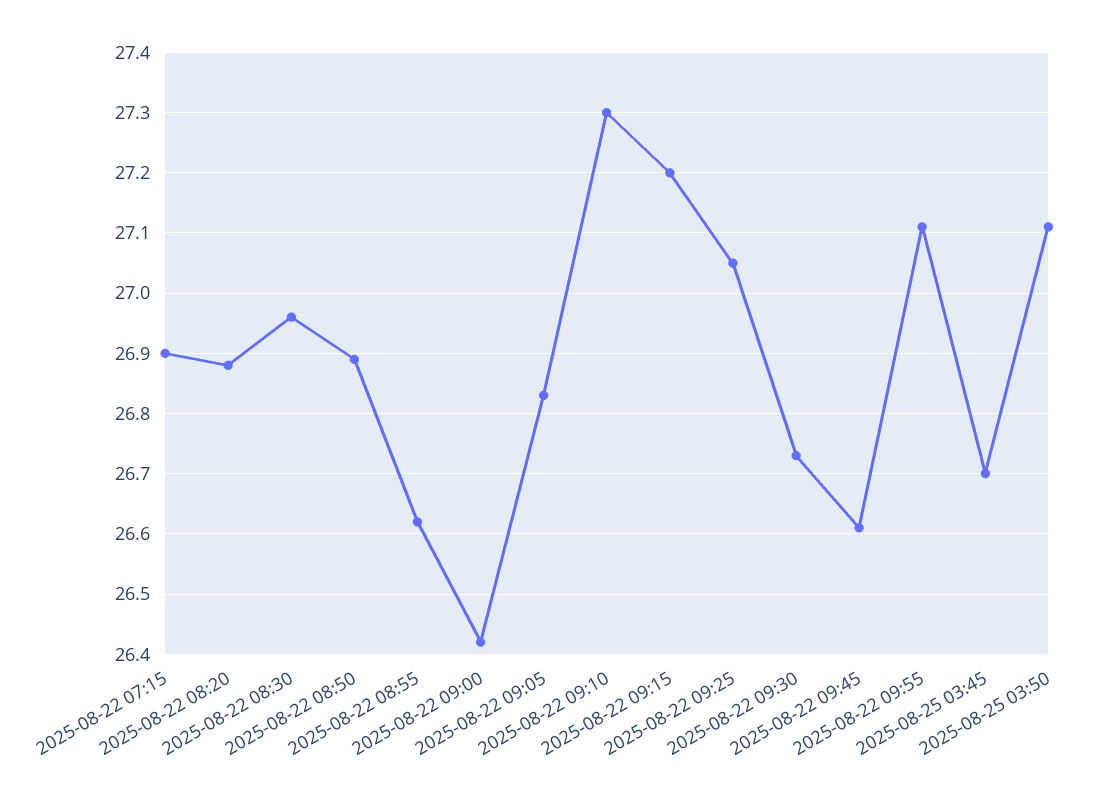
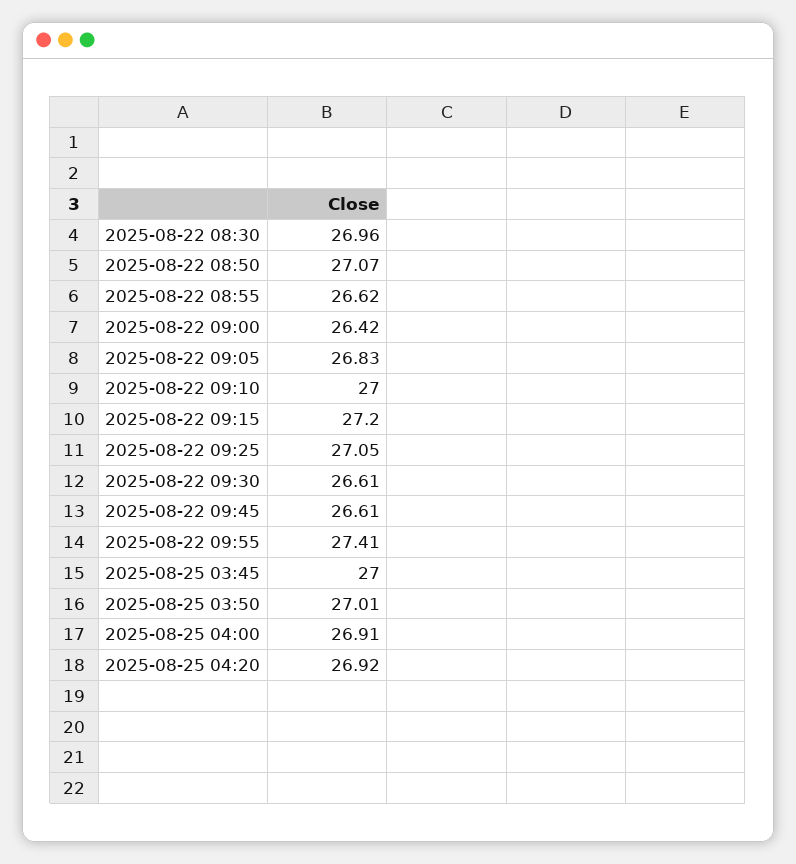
2025-08-22 07:15: 26.9 -> none
2025-08-22 08:20: 26.88 -> none
2025-08-22 08:50: 26.89 -> 27.07
2025-08-22 09:10: 27.3 -> 27
2025-08-22 09:30: 26.73 -> 26.61
2025-08-22 09:55: 27.11 -> 27.41
2025-08-25 03:45: 26.7 -> 27
2025-08-25 03:50: 27.11 -> 27.01
2025-08-25 04:00: none -> 26.91
2025-08-25 04:20: none -> 26.92

